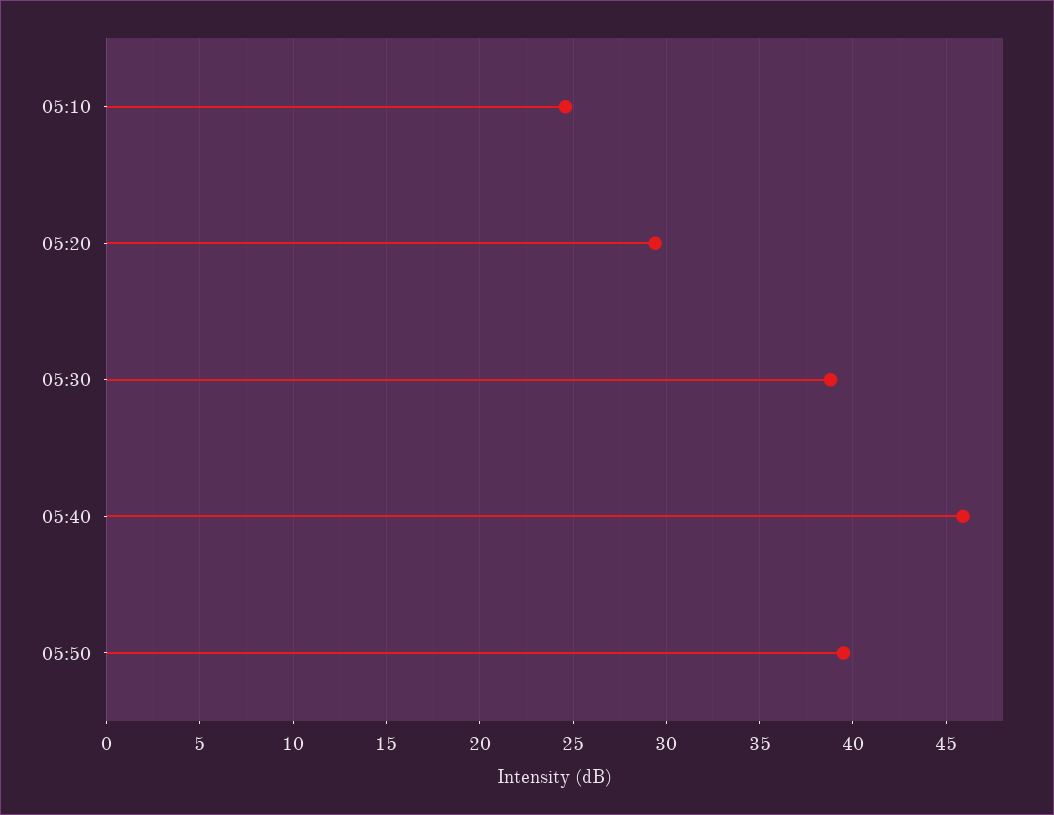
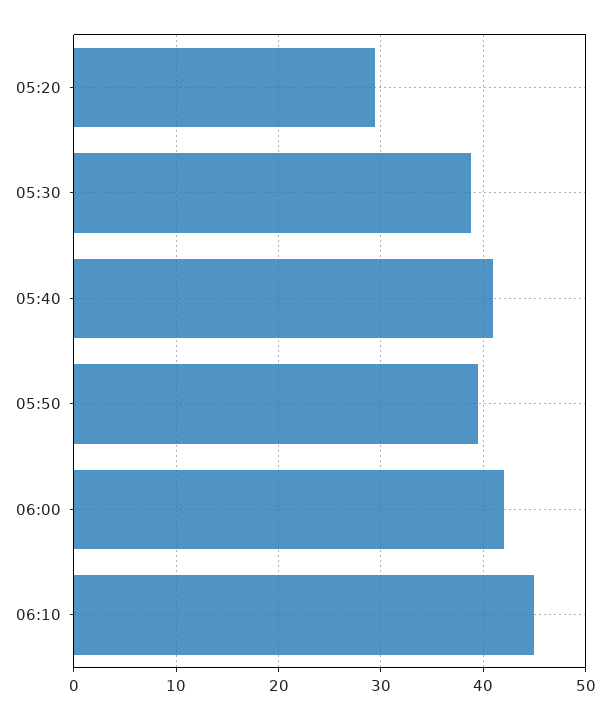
05:10: 24.5 -> none
05:40: 46 -> 41
06:00: none -> 42
06:10: none -> 45

